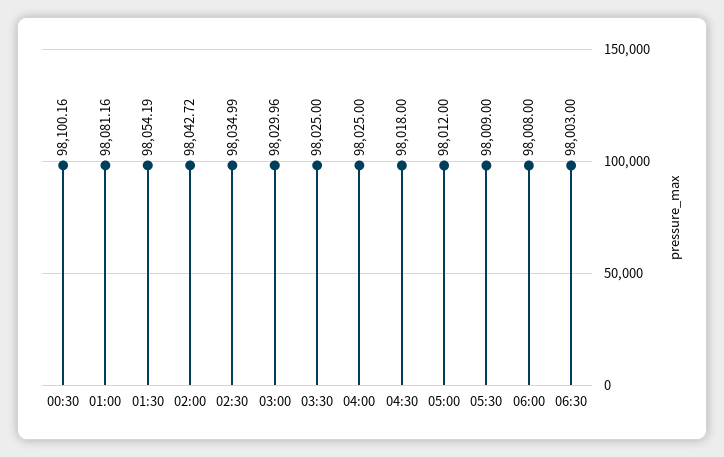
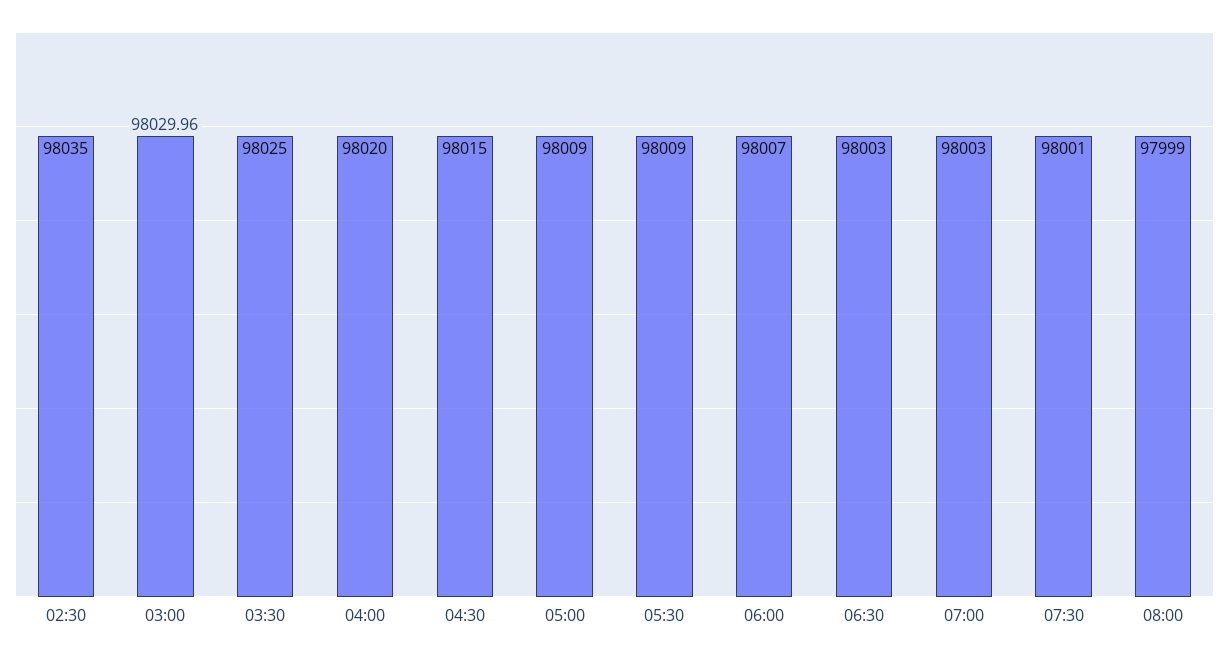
00:30: 98100.16 -> none
01:00: 98081.16 -> none
01:30: 98054.19 -> none
02:00: 98042.72 -> none
02:30: 98034.99 -> 98035
04:00: 98025 -> 98020
04:30: 98018 -> 98015
05:00: 98012 -> 98009
06:00: 98008 -> 98007
07:00: none -> 98003
07:30: none -> 98001
08:00: none -> 97999

